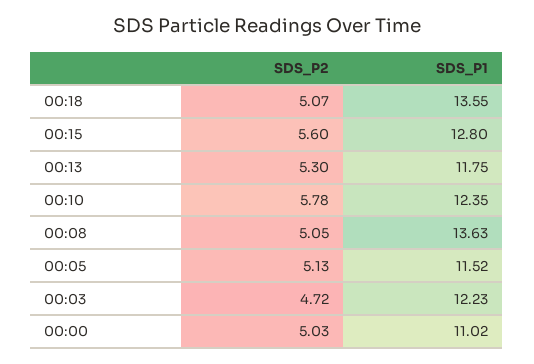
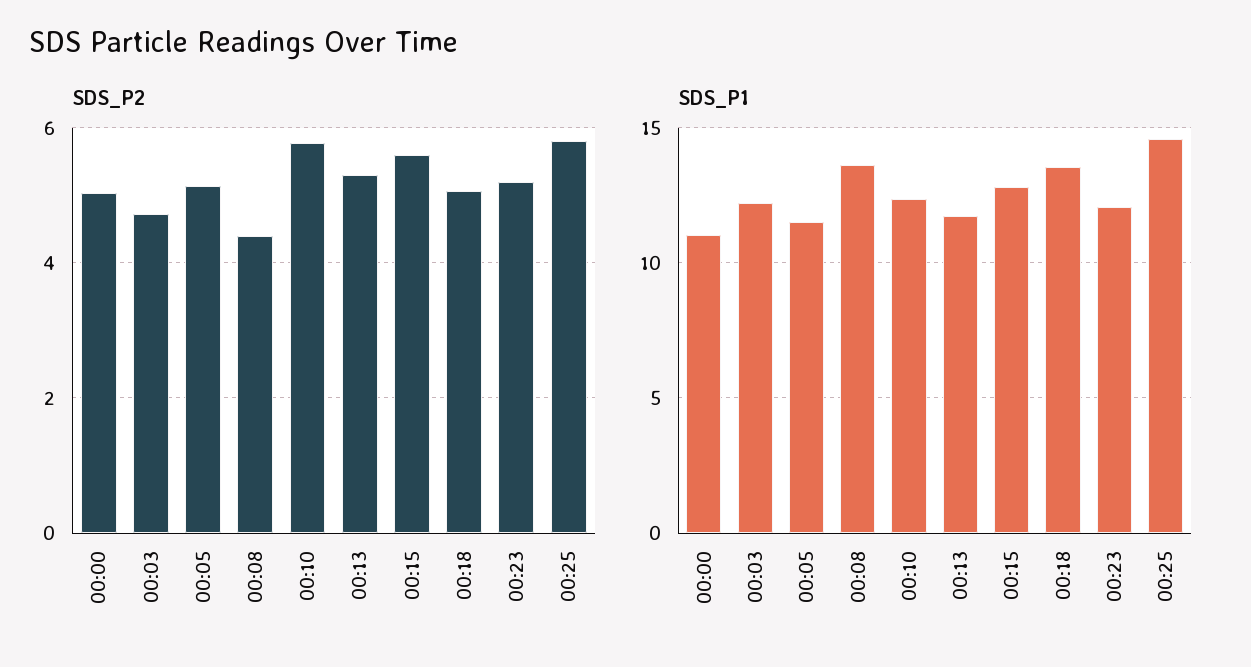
SDS_P2, 00:08: 5.05 -> 4.4
SDS_P2, 00:23: none -> 5.2
SDS_P2, 00:25: none -> 5.8
SDS_P1, 00:23: none -> 12
SDS_P1, 00:25: none -> 14.5

